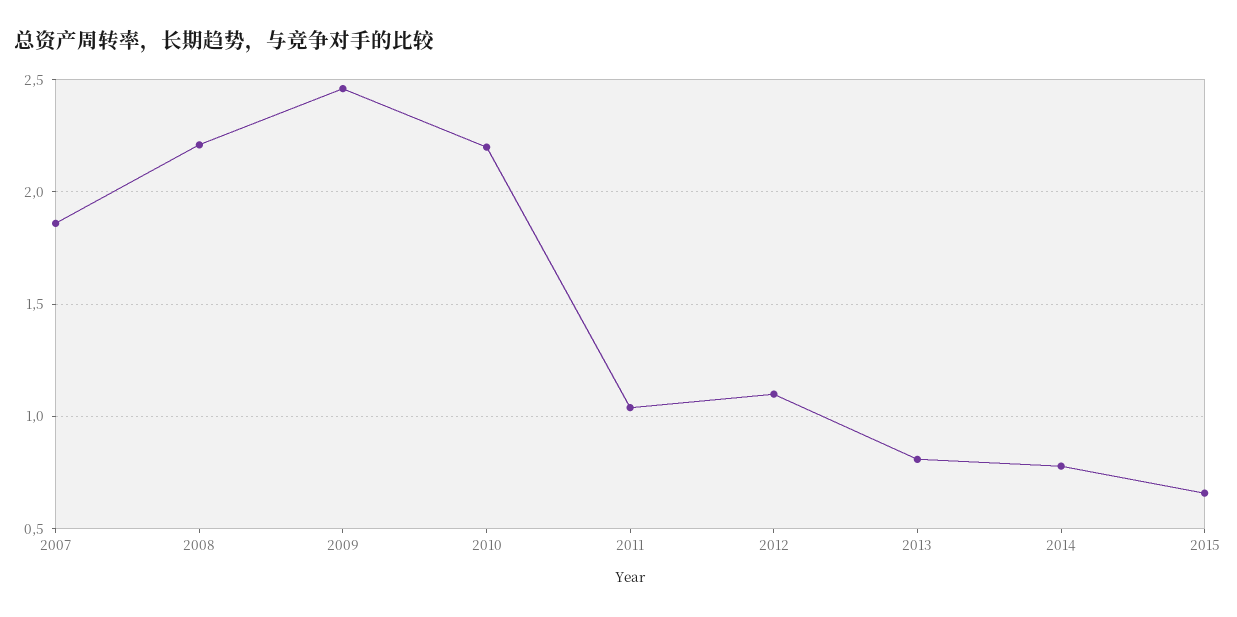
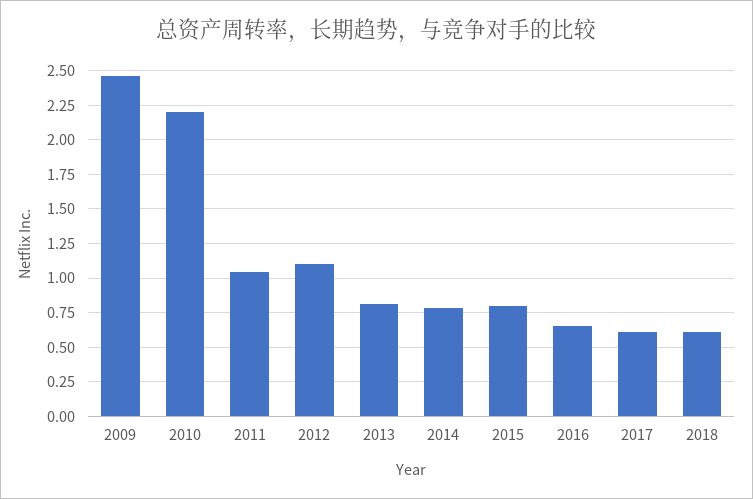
2007: 1.85 -> none
2008: 2.2 -> none
2015: 0.65 -> 0.8
2016: none -> 0.65
2017: none -> 0.6
2018: none -> 0.6

